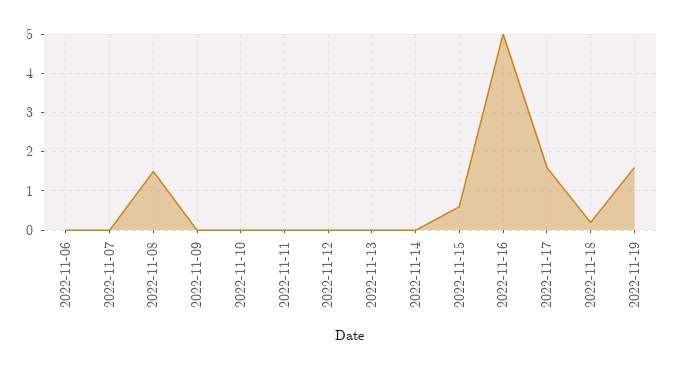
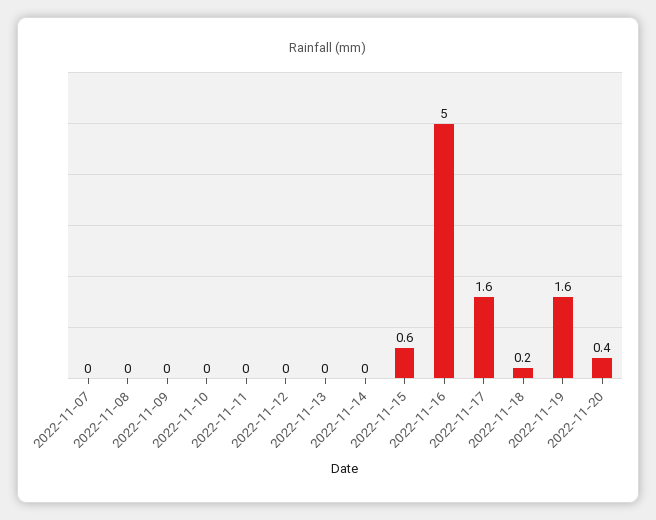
2022-11-06: 0 -> none
2022-11-08: 1.5 -> 0
2022-11-20: none -> 0.4

